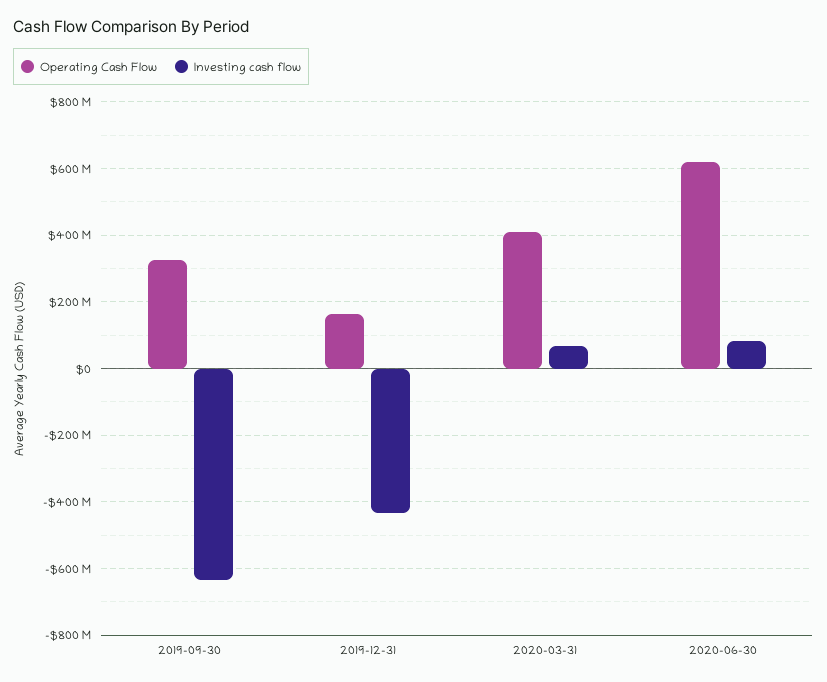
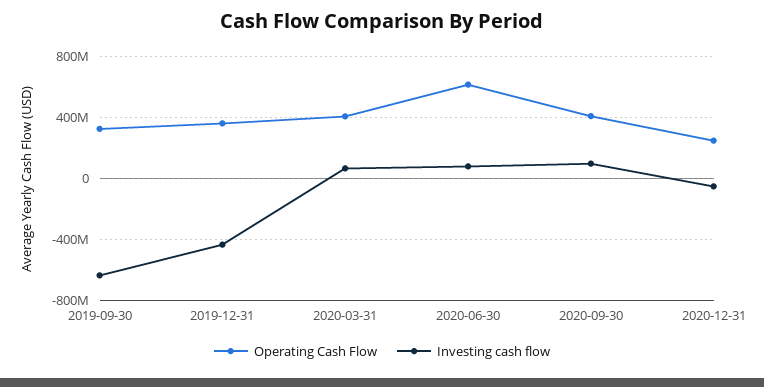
Operating Cash Flow, 2019-12-31: 160000000 -> 350000000
Operating Cash Flow, 2020-09-30: none -> 400000000
Investing cash flow, 2020-09-30: none -> 100000000
Operating Cash Flow, 2020-12-31: none -> 250000000
Investing cash flow, 2020-12-31: none -> -50000000

